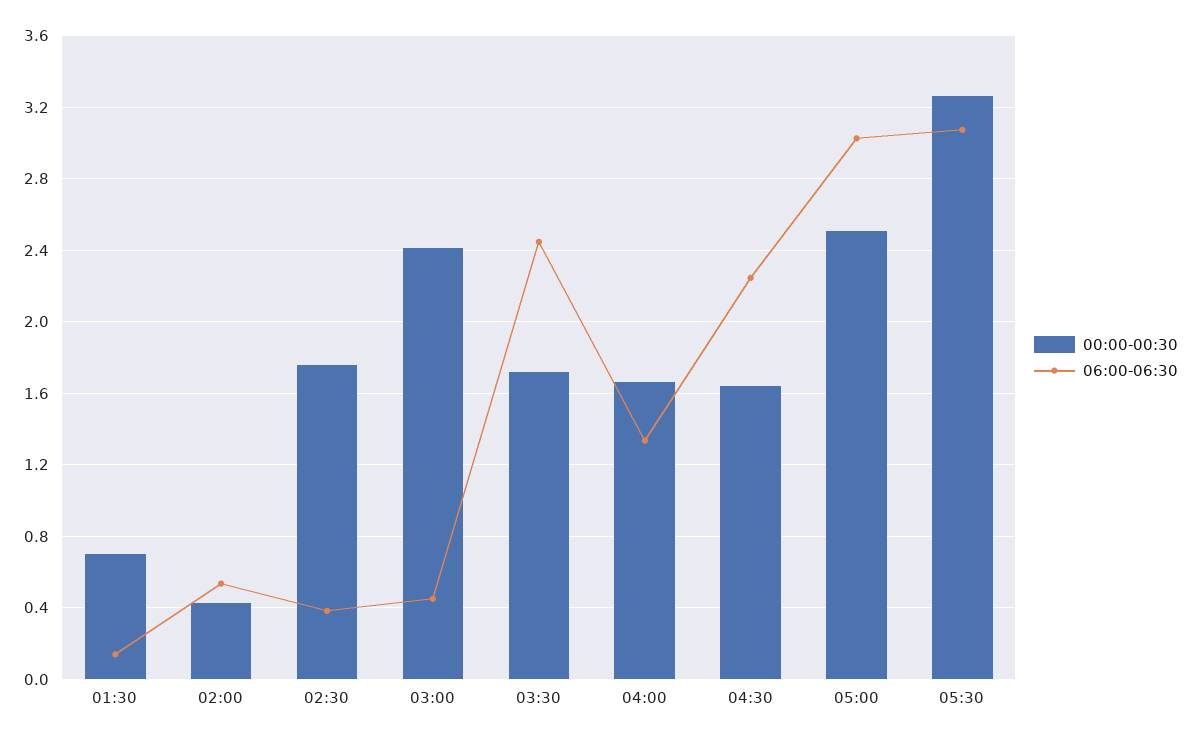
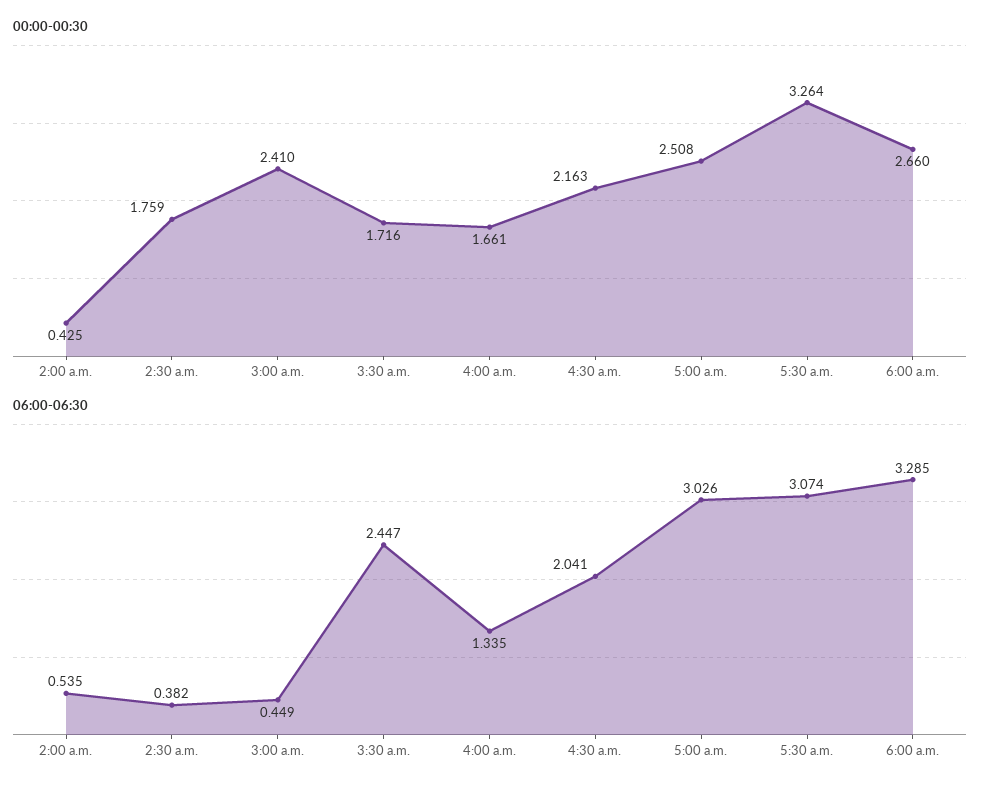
00:00-00:30, 01:30: 0.7 -> none
06:00-06:30, 01:30: 0.15 -> none
00:00-00:30, 04:30: 1.65 -> 2.163
06:00-06:30, 04:30: 2.25 -> 2.041
00:00-00:30, 6:00 a.m.: none -> 2.66
06:00-06:30, 6:00 a.m.: none -> 3.285

